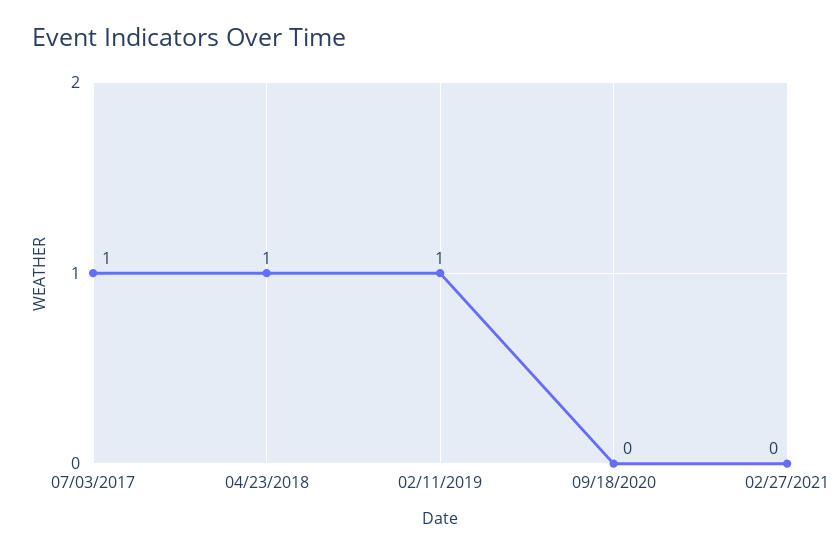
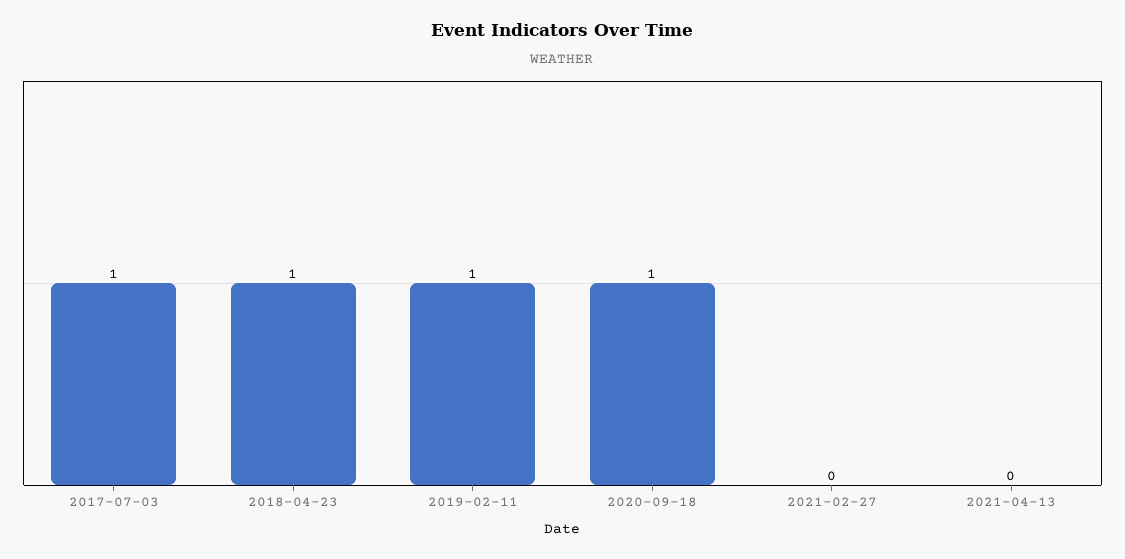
09/18/2020: 0 -> 1
2021-04-13: none -> 0

